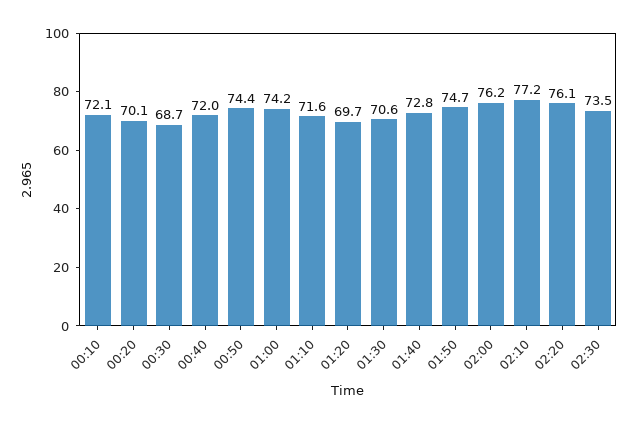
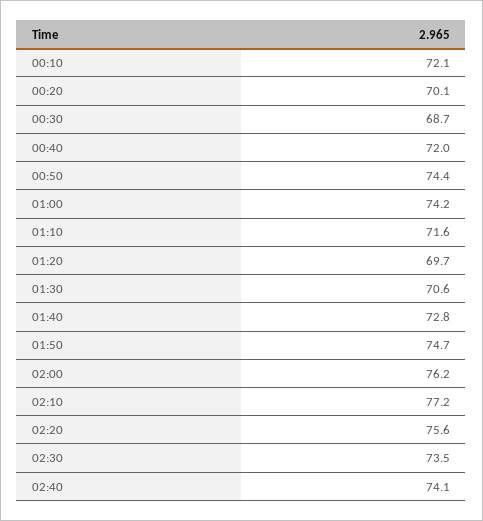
02:20: 76.1 -> 75.6
02:40: none -> 74.1

